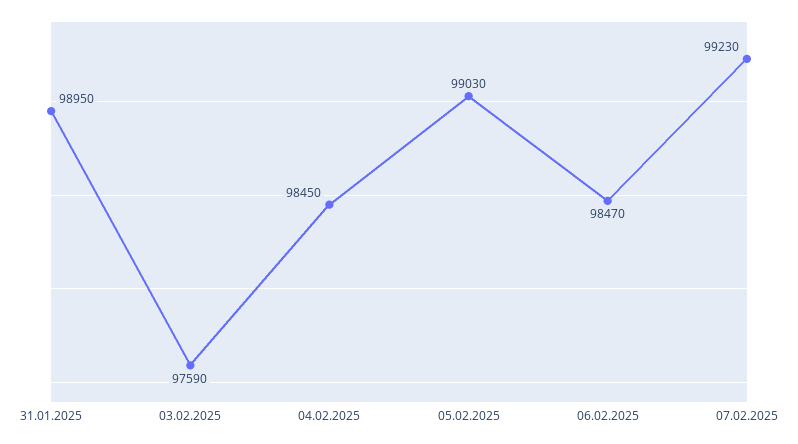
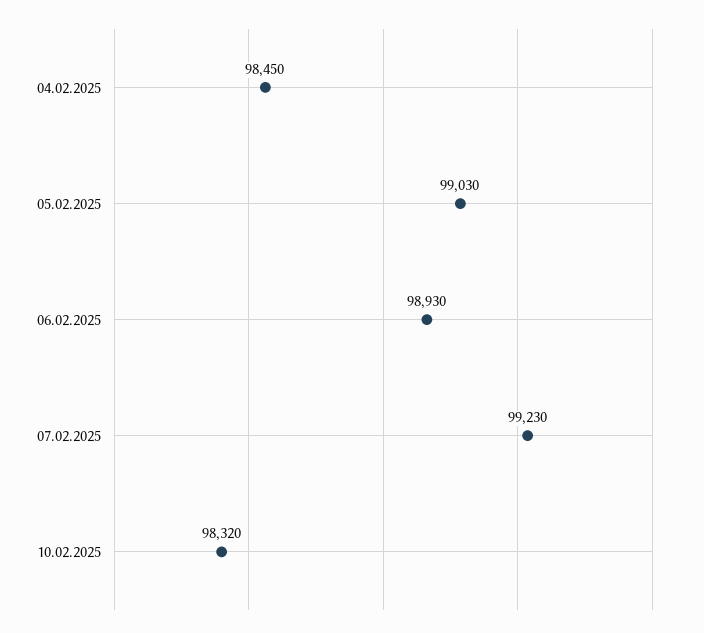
31.01.2025: 98950 -> none
03.02.2025: 97590 -> none
06.02.2025: 98470 -> 98930
10.02.2025: none -> 98320

